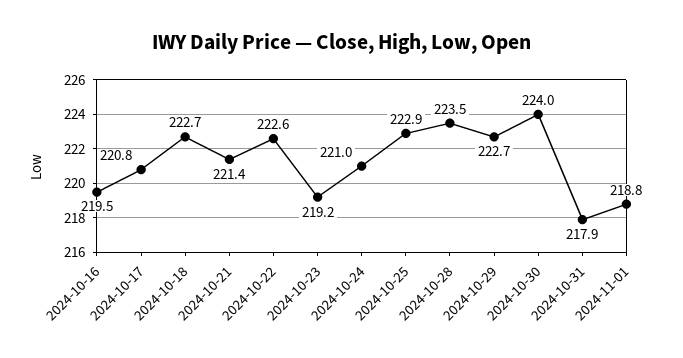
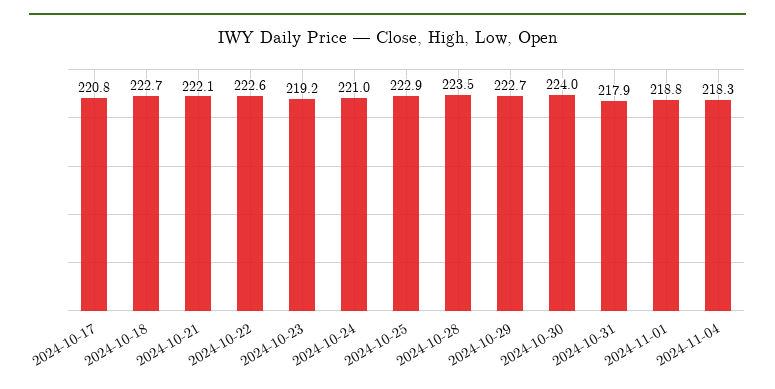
2024-10-16: 219.5 -> none
2024-10-21: 221.4 -> 222.1
2024-11-04: none -> 218.3

